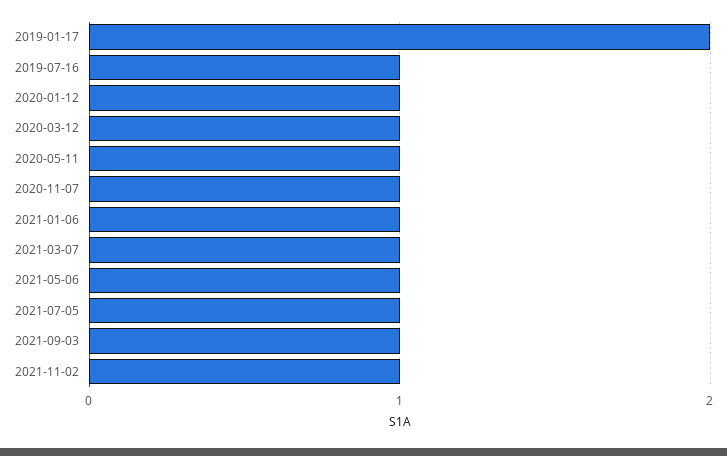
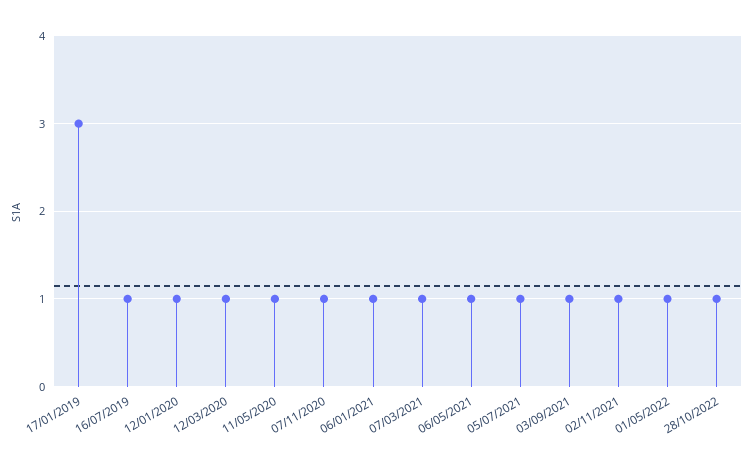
2019-01-17: 2 -> 3
01/05/2022: none -> 1
28/10/2022: none -> 1

